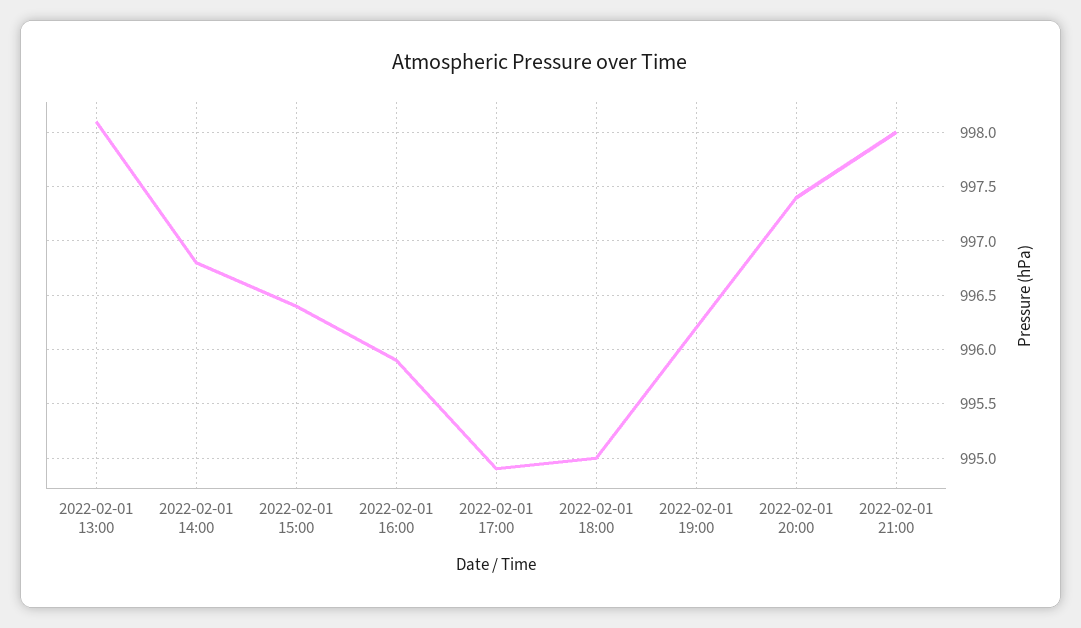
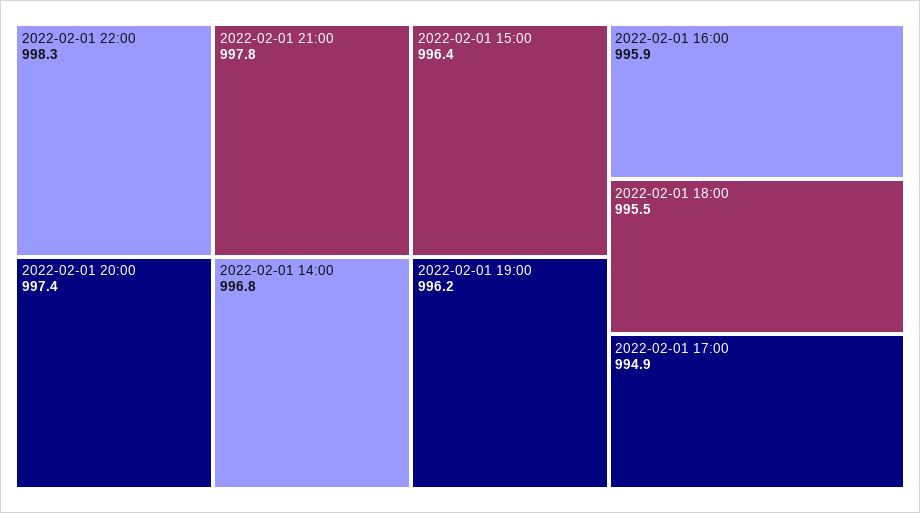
2022-02-01 13:00: 998.1 -> none
2022-02-01 18:00: 995 -> 995.5
2022-02-01 21:00: 998 -> 997.8
2022-02-01 22:00: none -> 998.3

